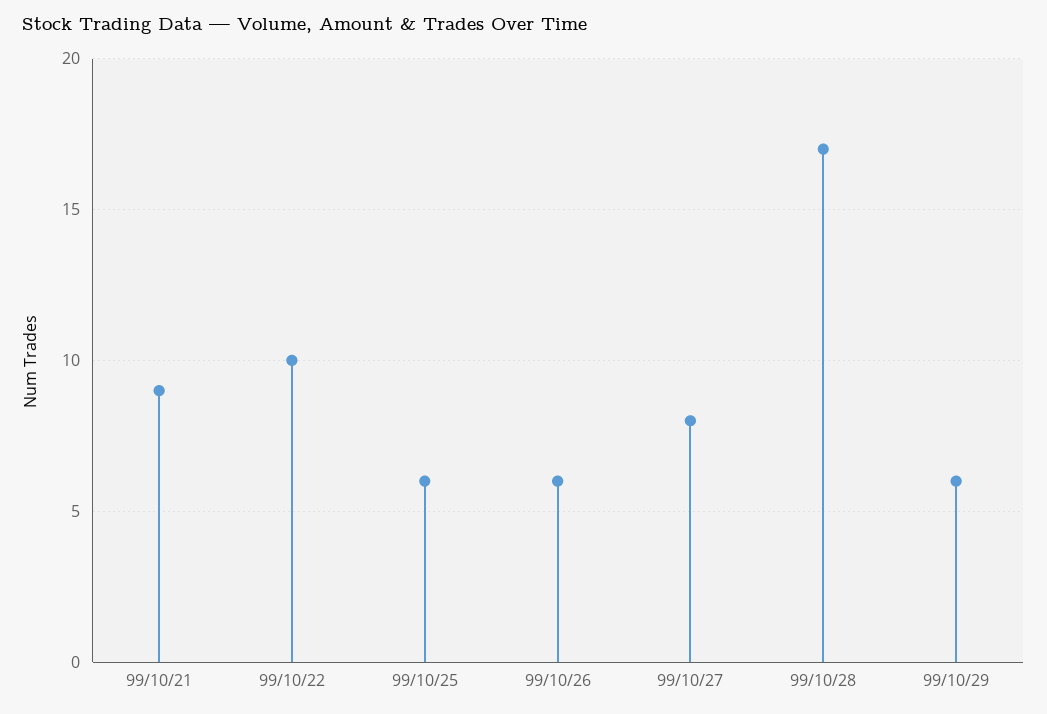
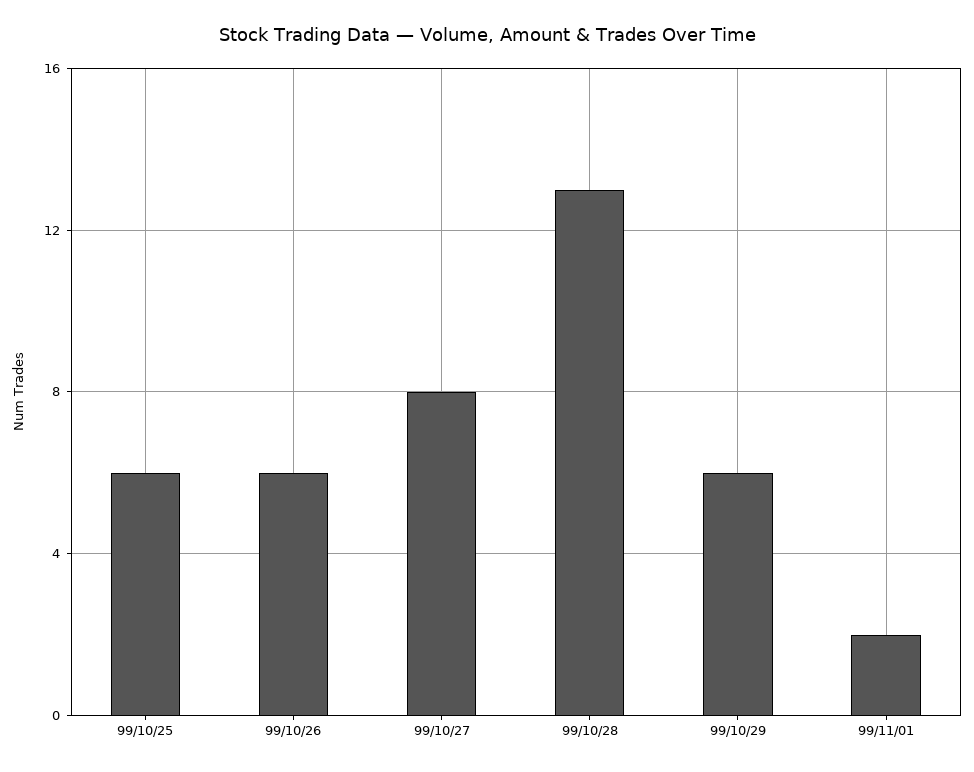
99/10/21: 9 -> none
99/10/22: 10 -> none
99/10/28: 17 -> 13
99/11/01: none -> 2

